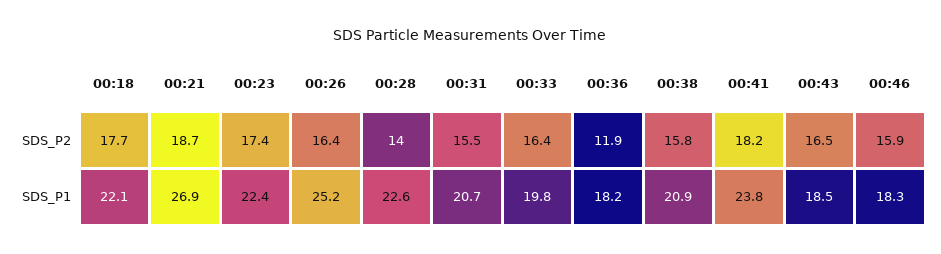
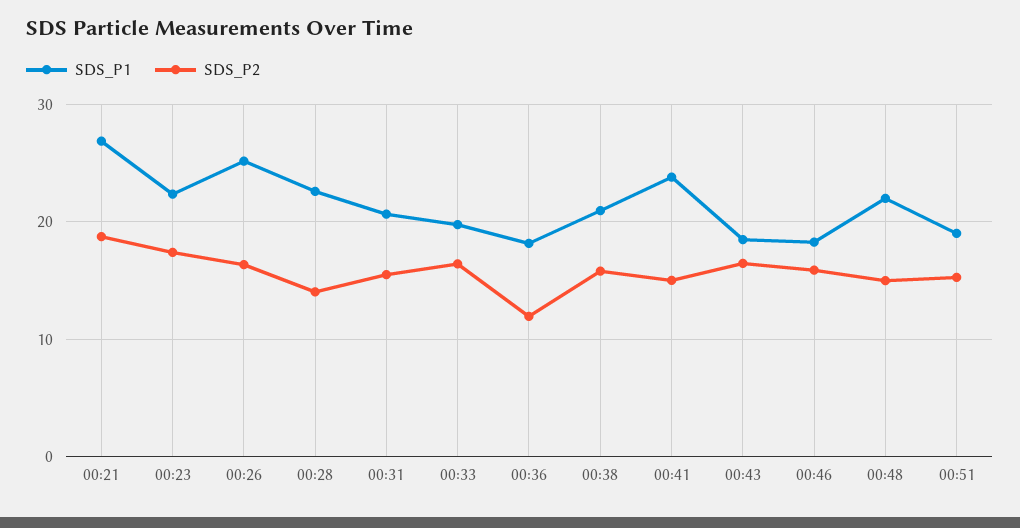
SDS_P2, 00:18: 17.7 -> none
SDS_P2, 00:41: 18.2 -> 15
SDS_P1, 00:18: 22.1 -> none
SDS_P1, 00:48: none -> 22
SDS_P2, 00:48: none -> 15
SDS_P1, 00:51: none -> 19
SDS_P2, 00:51: none -> 15

